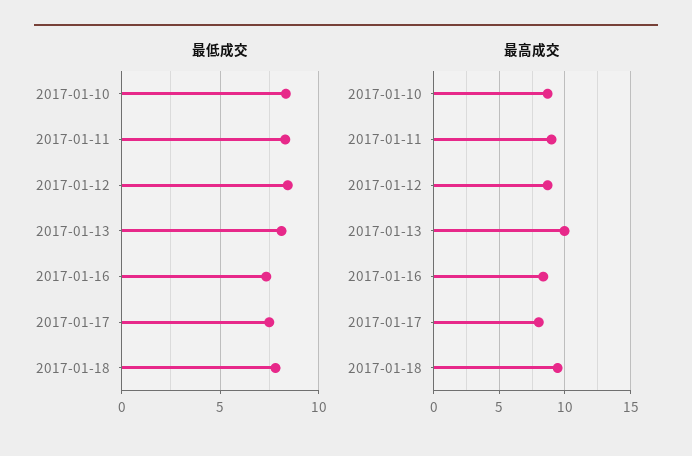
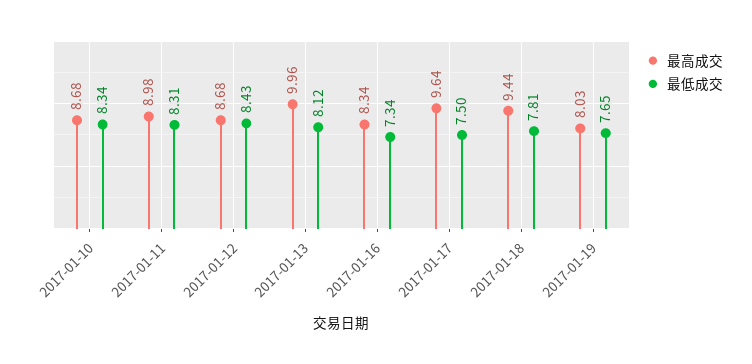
最高成交, 2017-01-17: 8 -> 9.64
最高成交, 2017-01-19: none -> 8.03
最低成交, 2017-01-19: none -> 7.65

